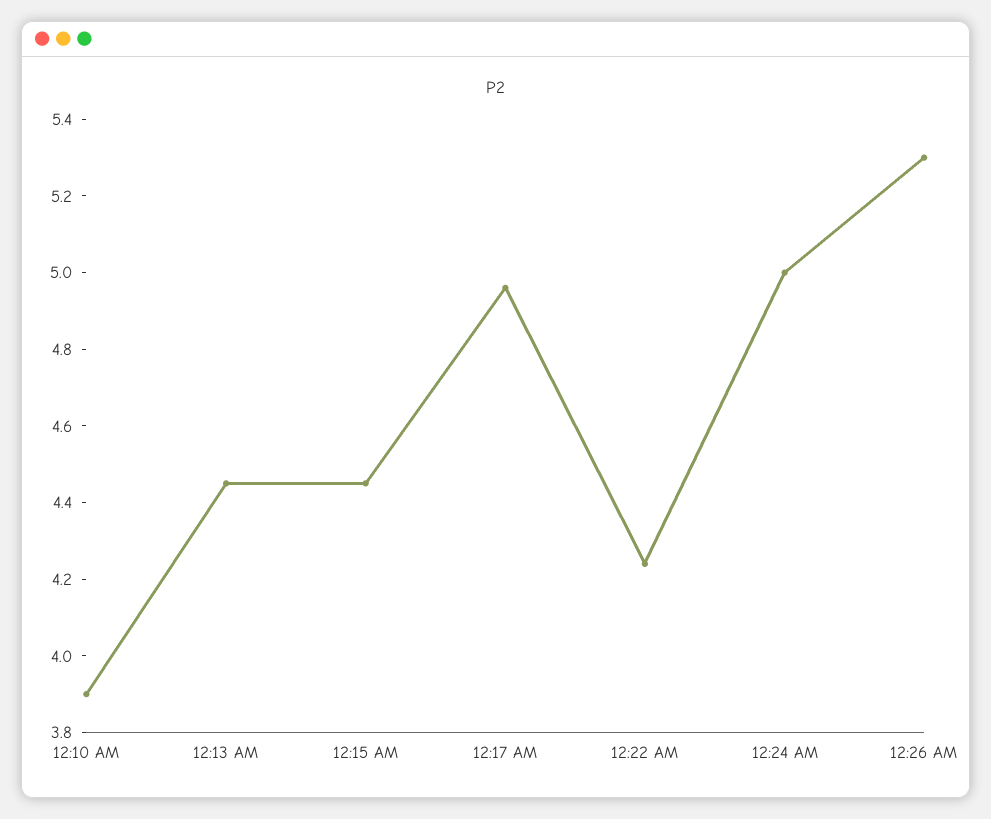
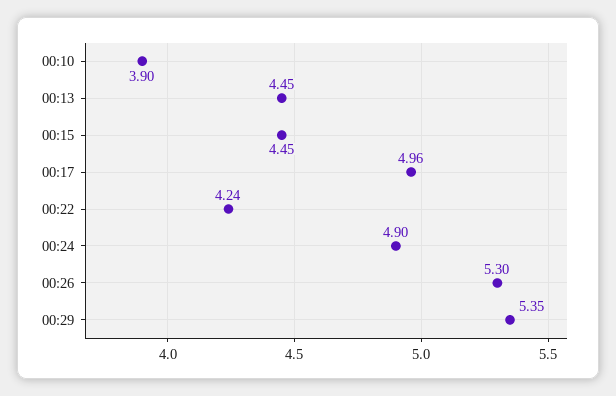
12:24 AM: 5 -> 4.9
00:29: none -> 5.35

